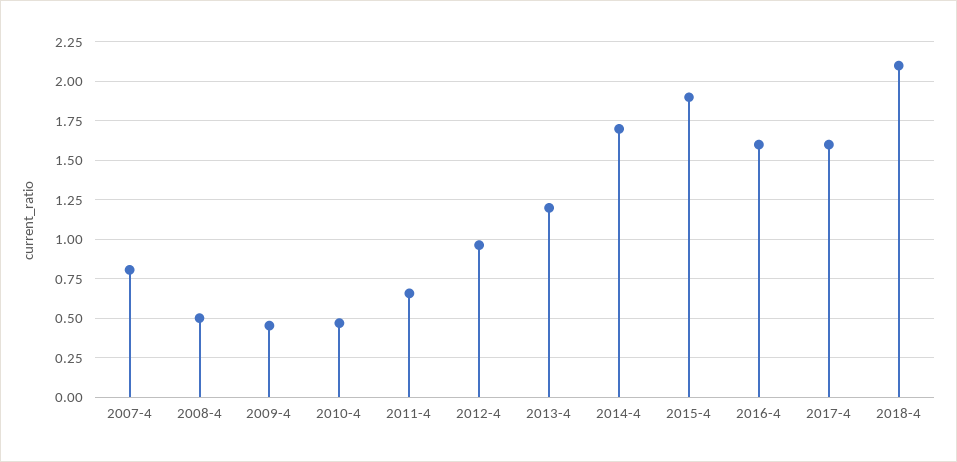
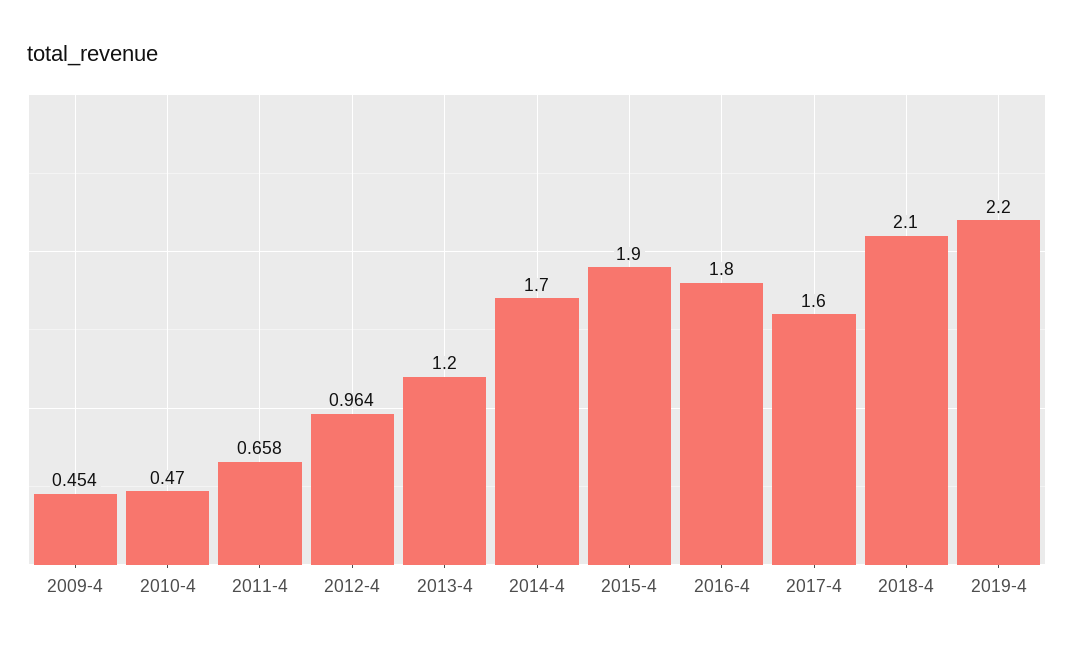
2007-4: 0.8 -> none
2008-4: 0.5 -> none
2016-4: 1.6 -> 1.8
2019-4: none -> 2.2

